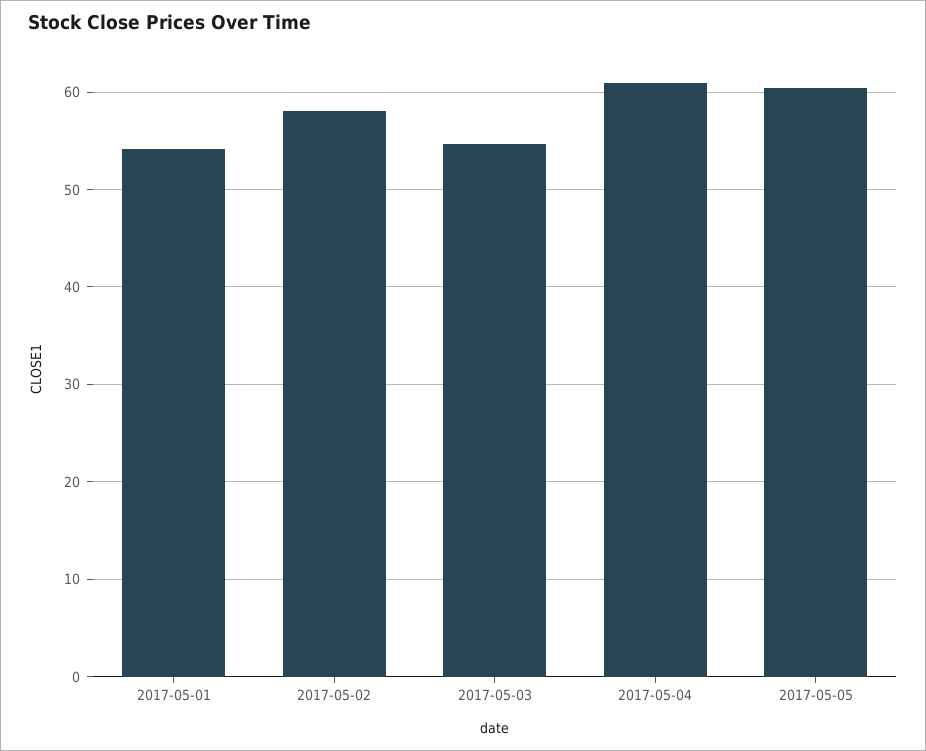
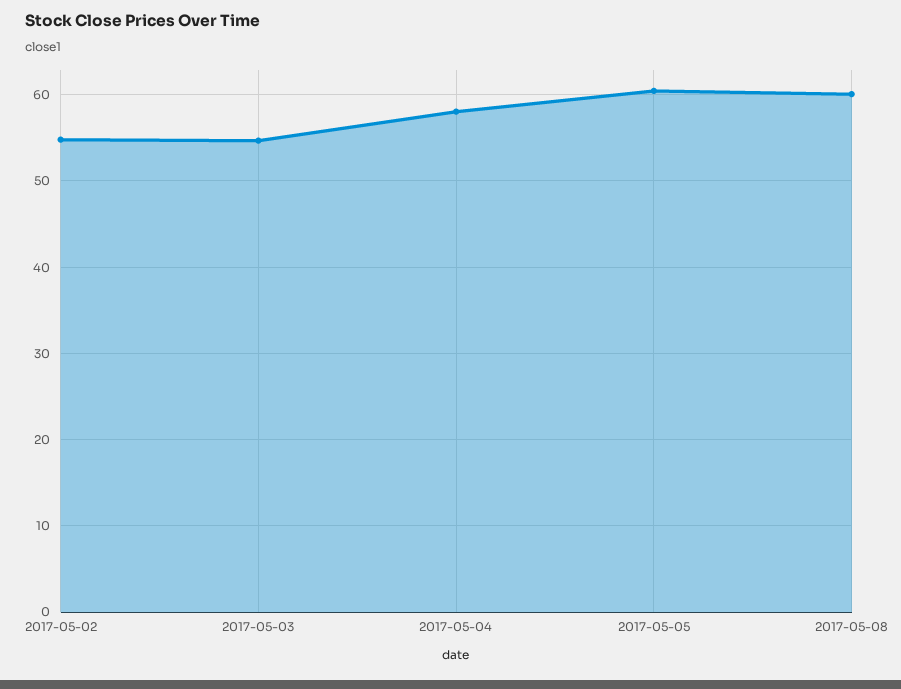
2017-05-01: 54 -> none
2017-05-02: 58 -> 55
2017-05-04: 61 -> 58
2017-05-08: none -> 60

